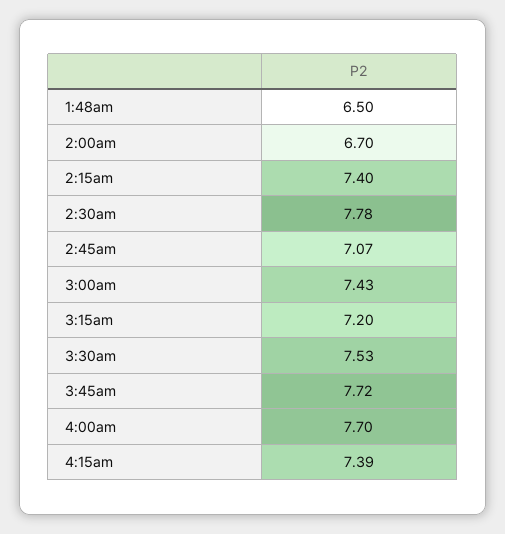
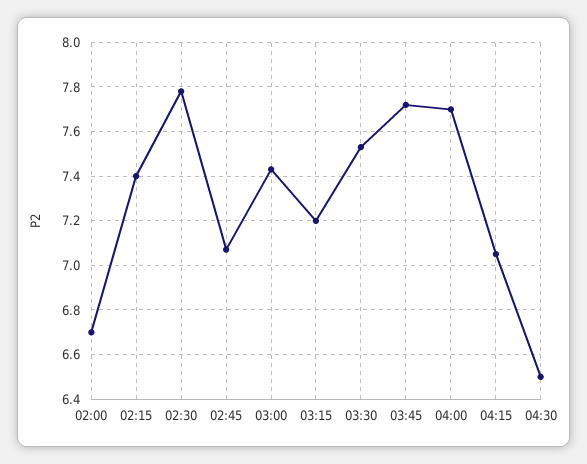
1:48am: 6.5 -> none
4:15am: 7.39 -> 7.05
04:30: none -> 6.5

